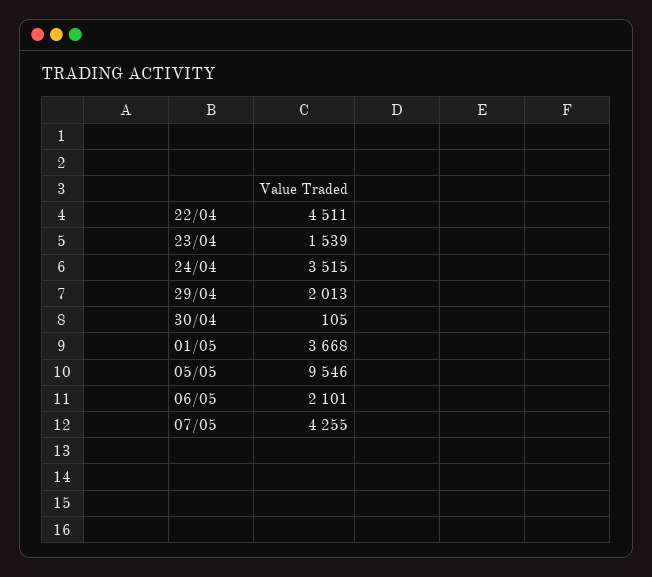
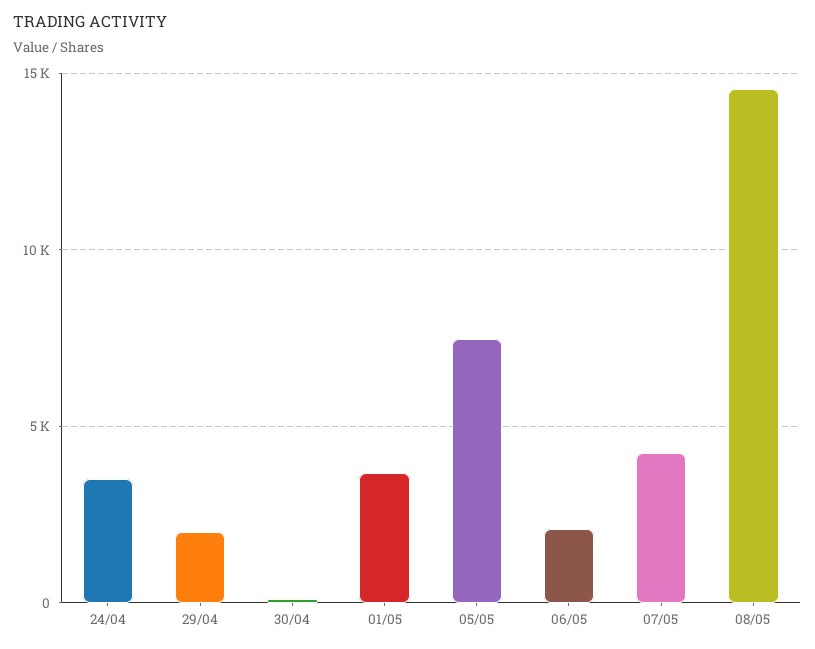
22/04: 4511 -> none
23/04: 1539 -> none
05/05: 9546 -> 7500
08/05: none -> 14500

